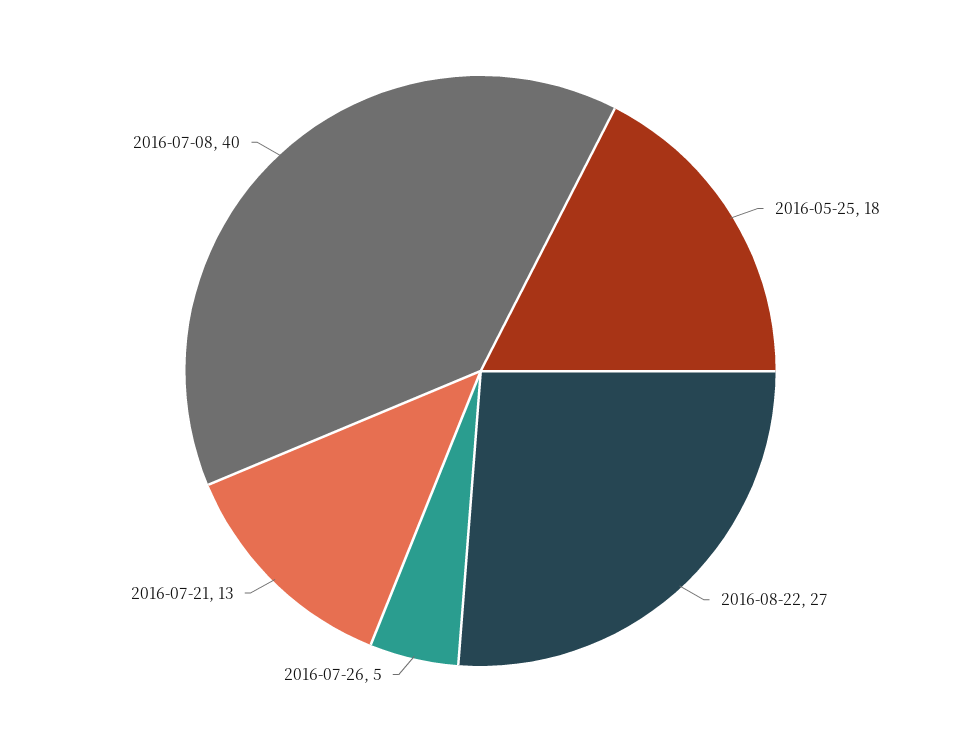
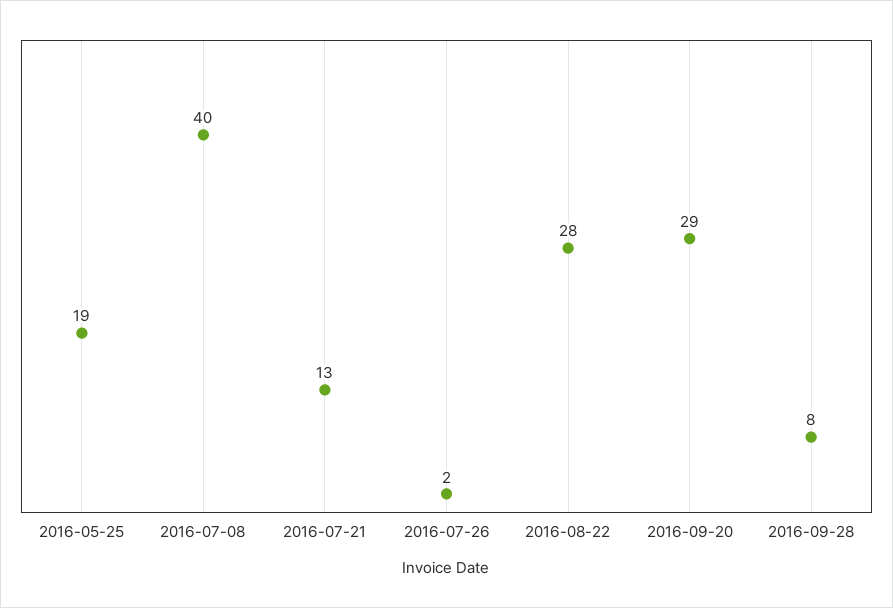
2016-05-25: 18 -> 19
2016-08-22: 27 -> 28
2016-07-26: 5 -> 2
2016-09-20: none -> 29
2016-09-28: none -> 8

